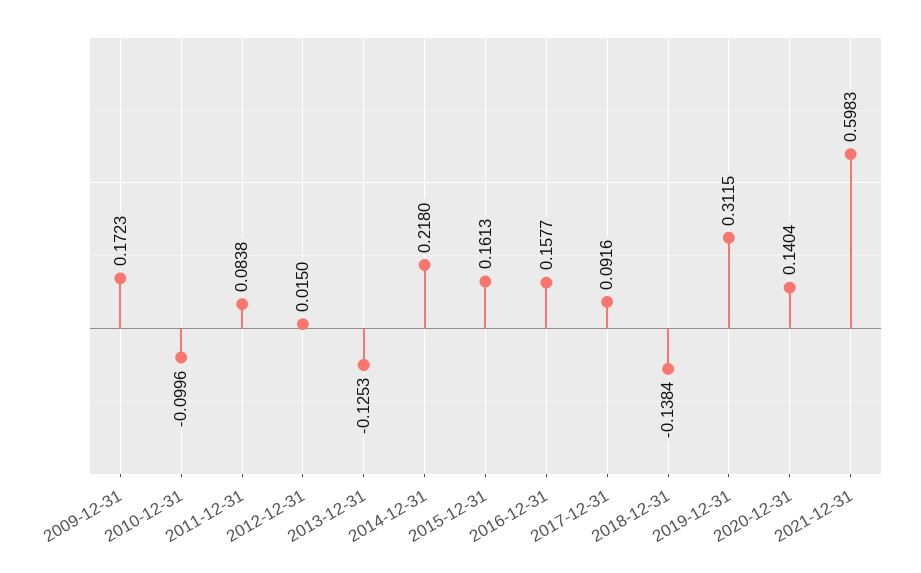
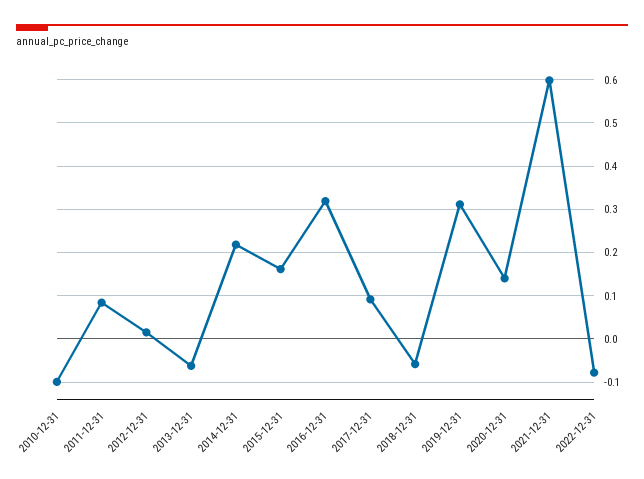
2009-12-31: 0.1723 -> none
2013-12-31: -0.1253 -> -0.06
2016-12-31: 0.1577 -> 0.32
2018-12-31: -0.1384 -> -0.06
2022-12-31: none -> -0.08

